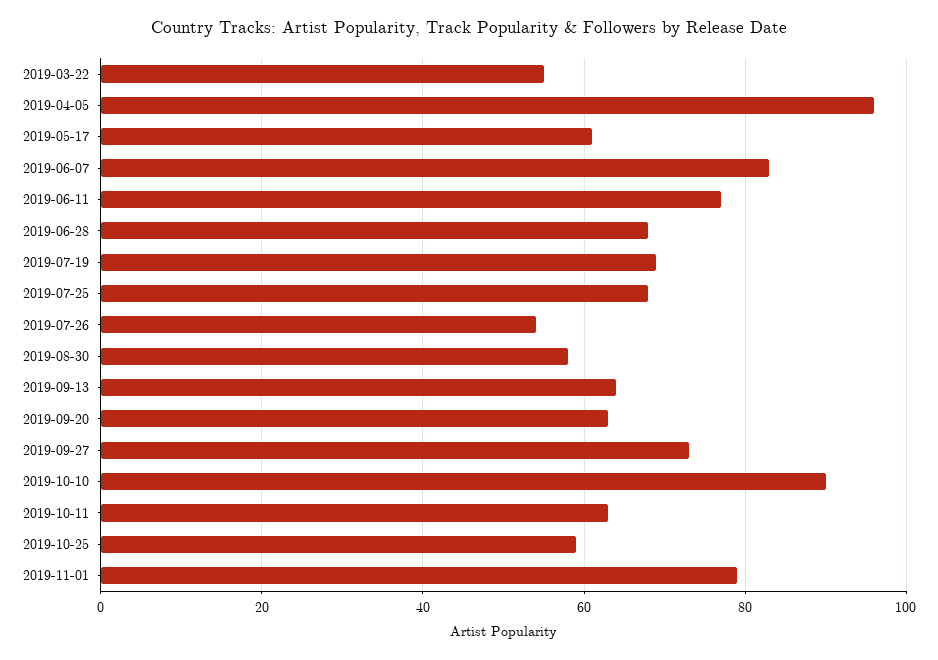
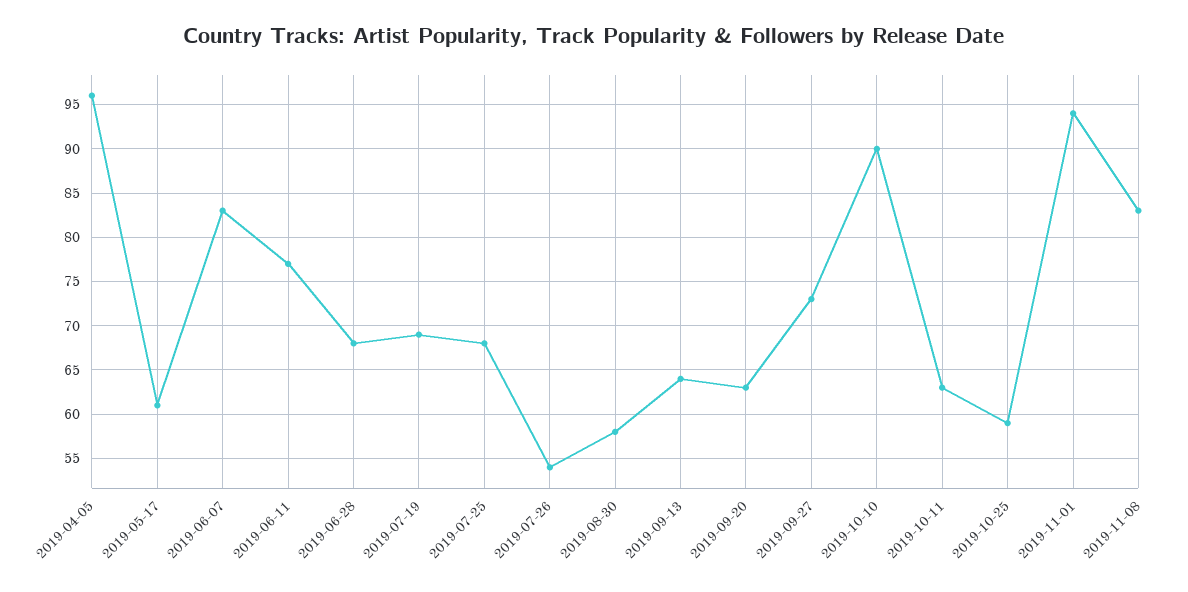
2019-03-22: 55 -> none
2019-11-01: 80 -> 94
2019-11-08: none -> 83

